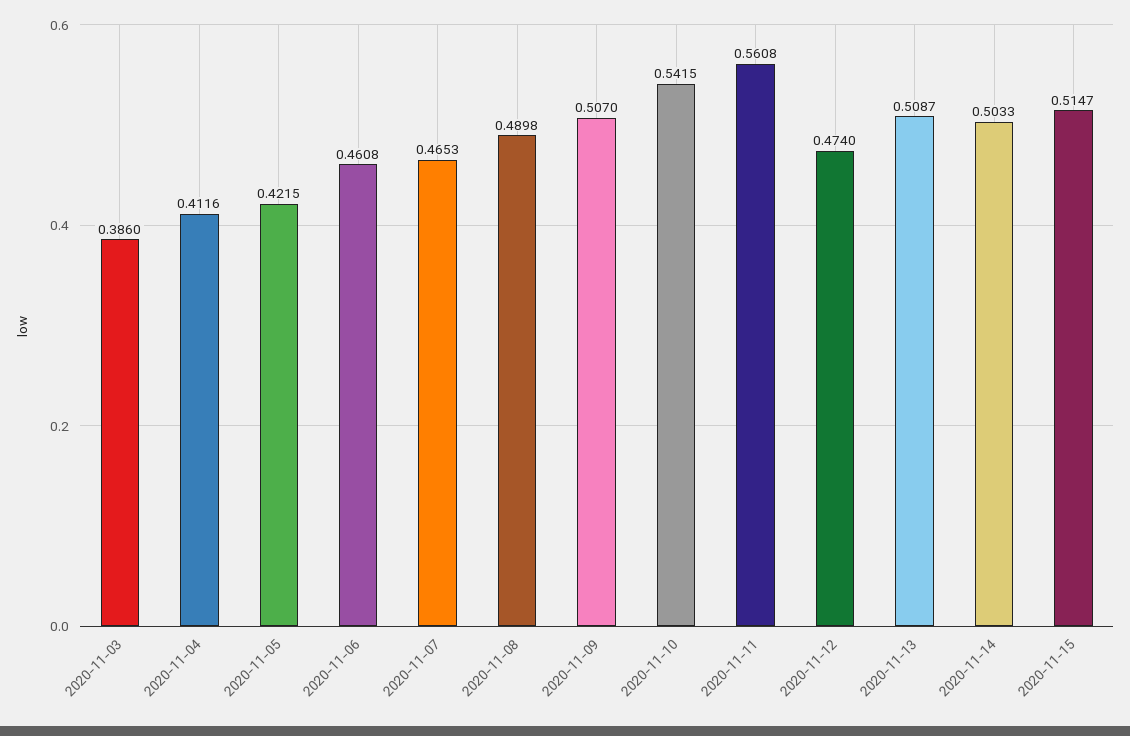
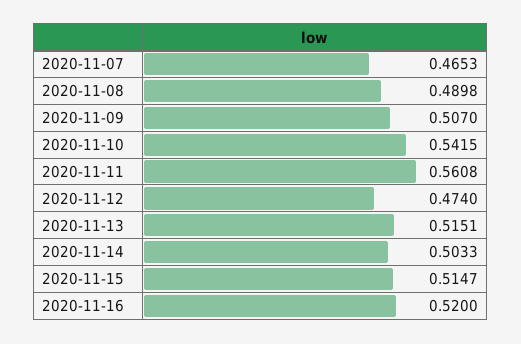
2020-11-03: 0.386 -> none
2020-11-04: 0.4116 -> none
2020-11-05: 0.4215 -> none
2020-11-06: 0.4608 -> none
2020-11-13: 0.5087 -> 0.5151
2020-11-16: none -> 0.52

